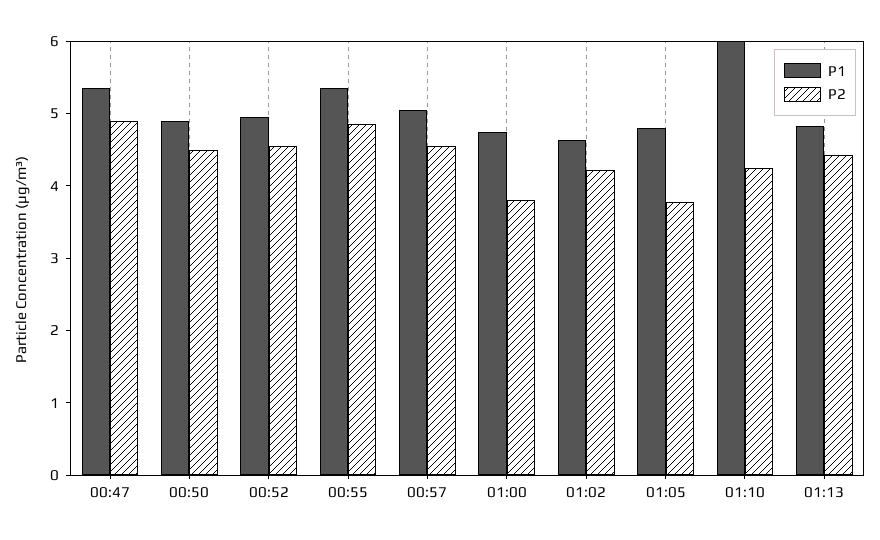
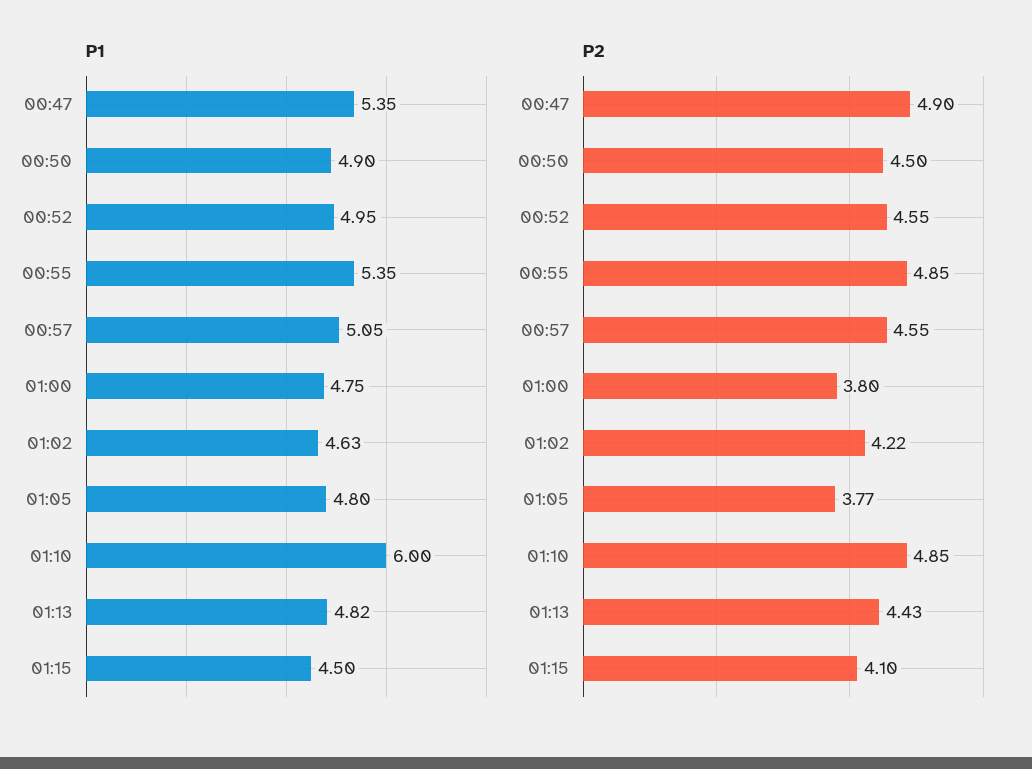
P2, 01:10: 4.2 -> 4.85
P1, 01:15: none -> 4.5
P2, 01:15: none -> 4.1

